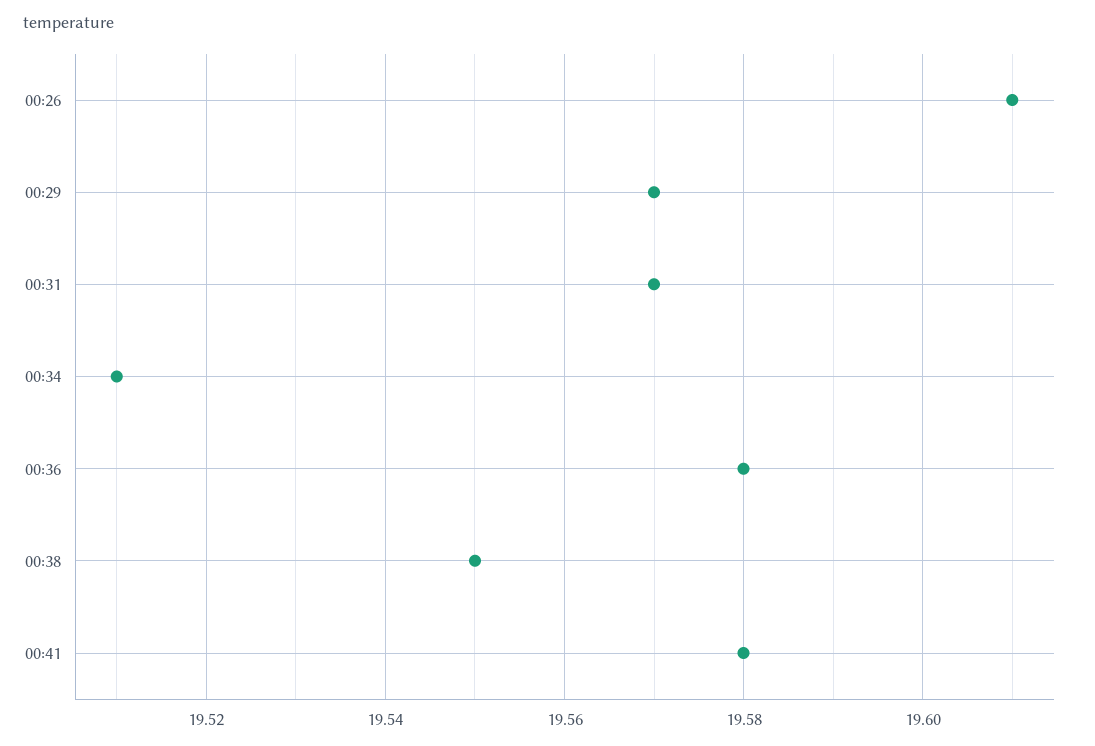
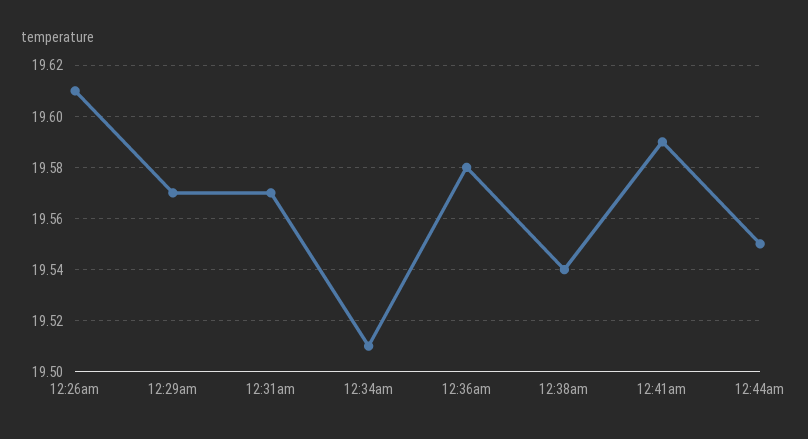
00:38: 19.55 -> 19.54
00:41: 19.58 -> 19.59
12:44am: none -> 19.55

